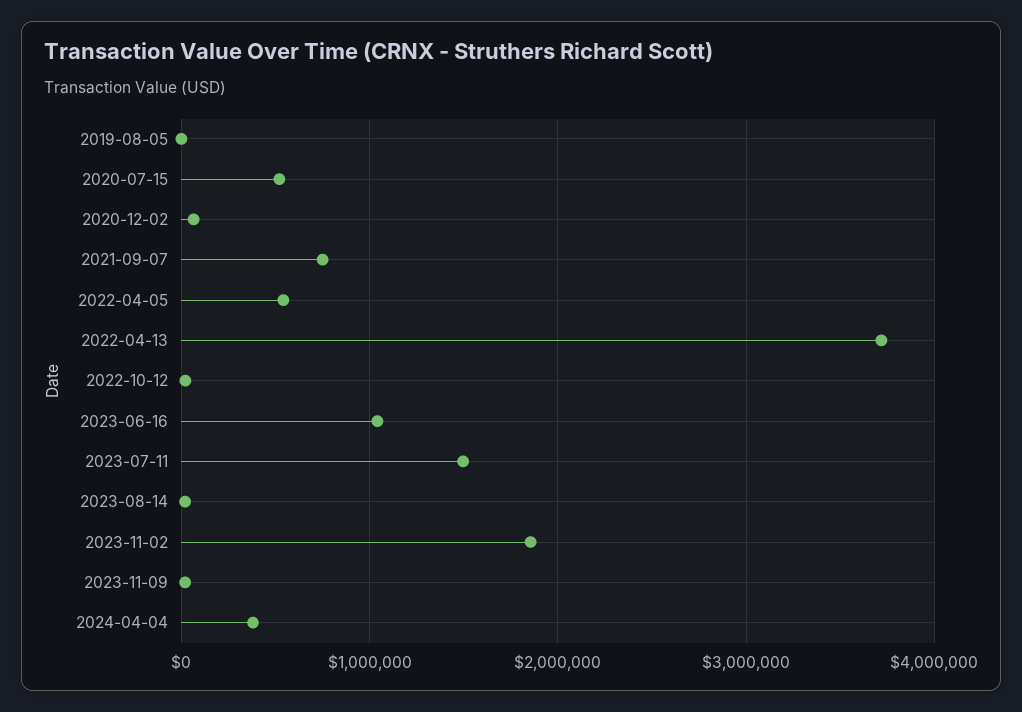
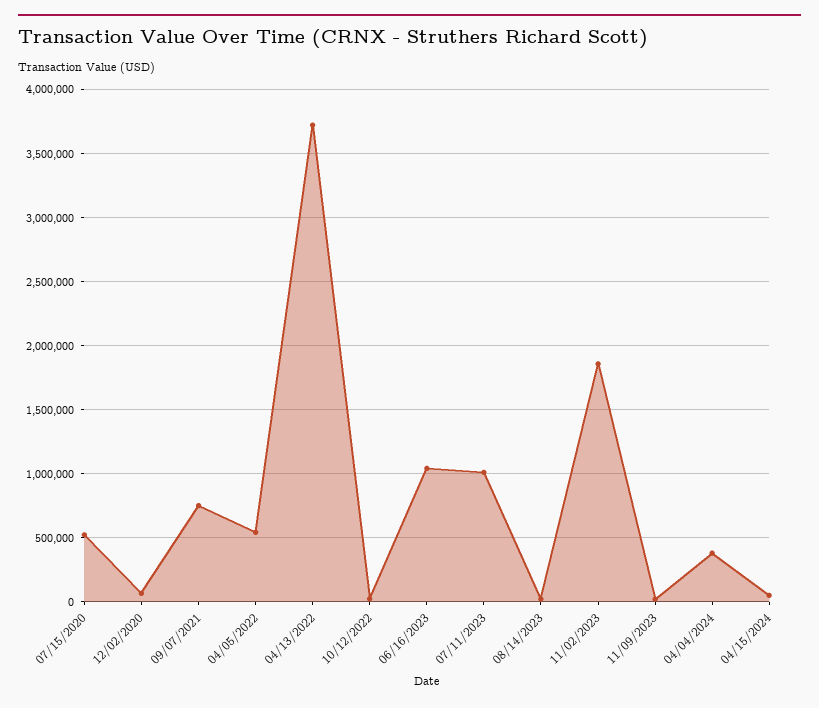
2019-08-05: 0 -> none
2023-07-11: 1500000 -> 1000000
04/15/2024: none -> 50000

